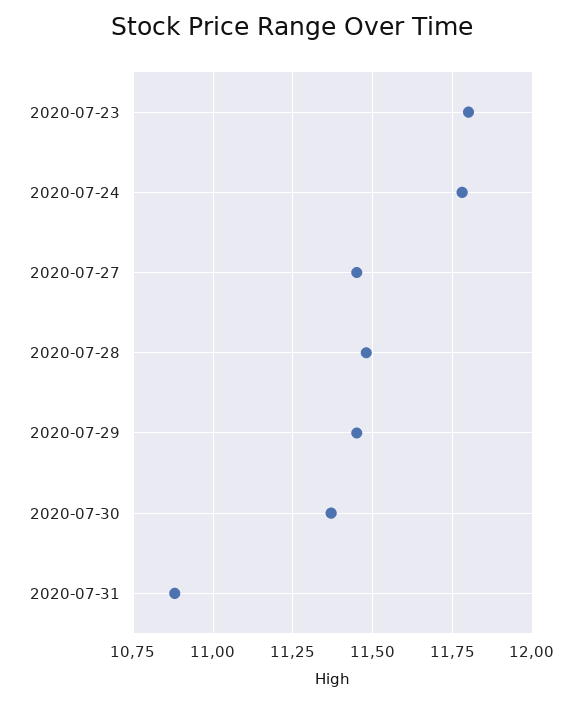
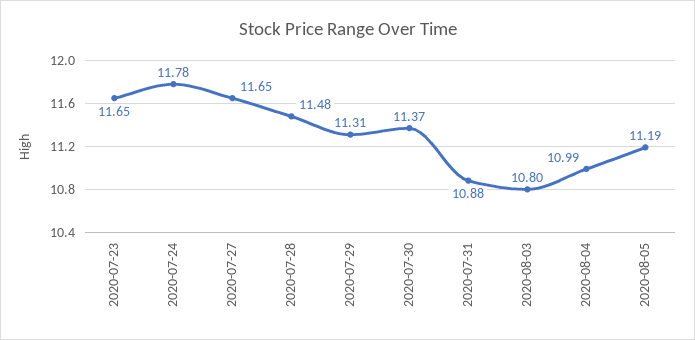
2020-07-23: 11.8 -> 11.65
2020-07-27: 11.45 -> 11.65
2020-07-29: 11.45 -> 11.31
2020-08-03: none -> 10.8
2020-08-04: none -> 10.99
2020-08-05: none -> 11.19

